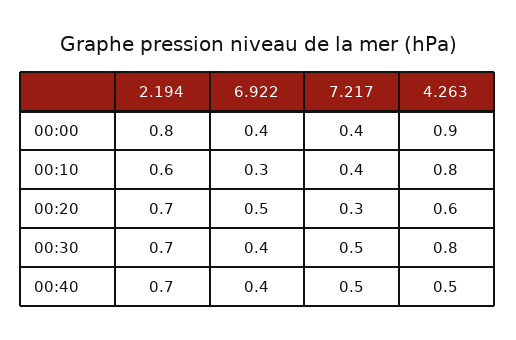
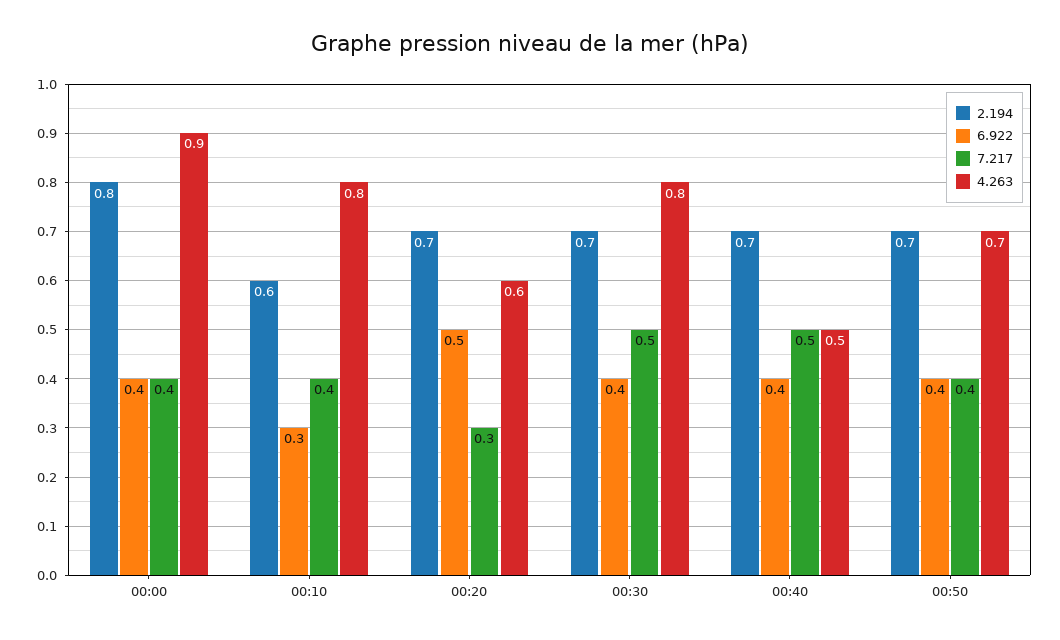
2.194, 00:50: none -> 0.7
6.922, 00:50: none -> 0.4
7.217, 00:50: none -> 0.4
4.263, 00:50: none -> 0.7

